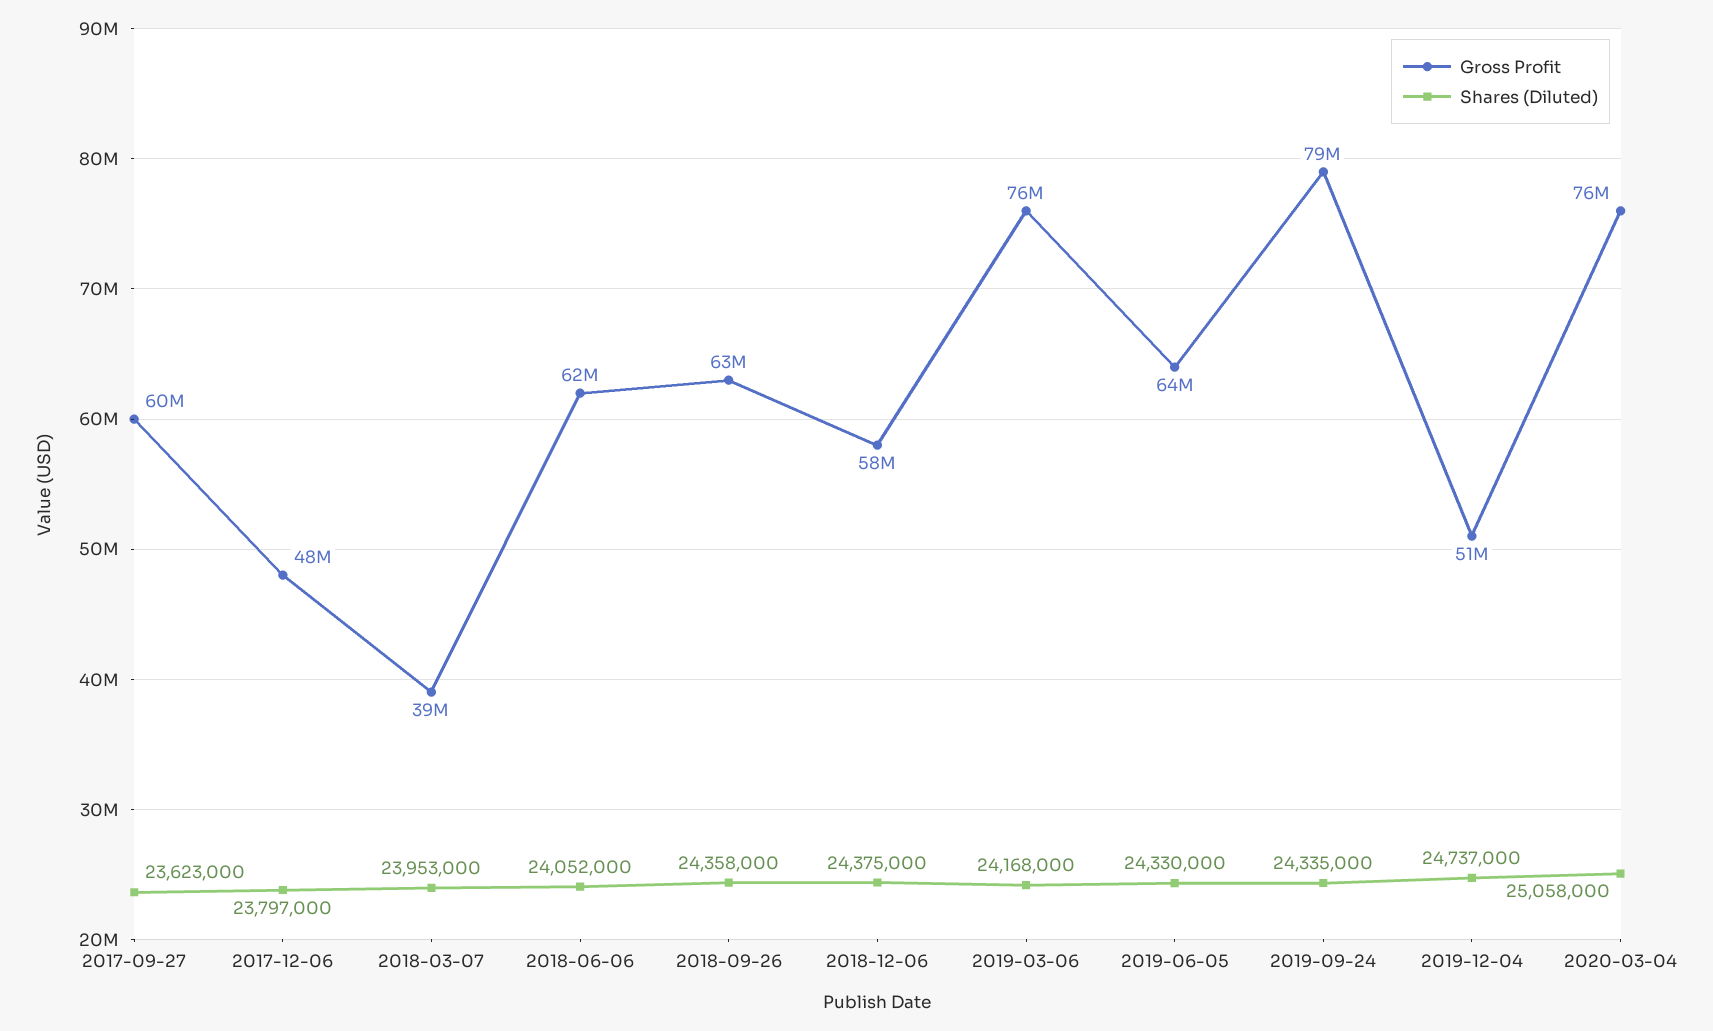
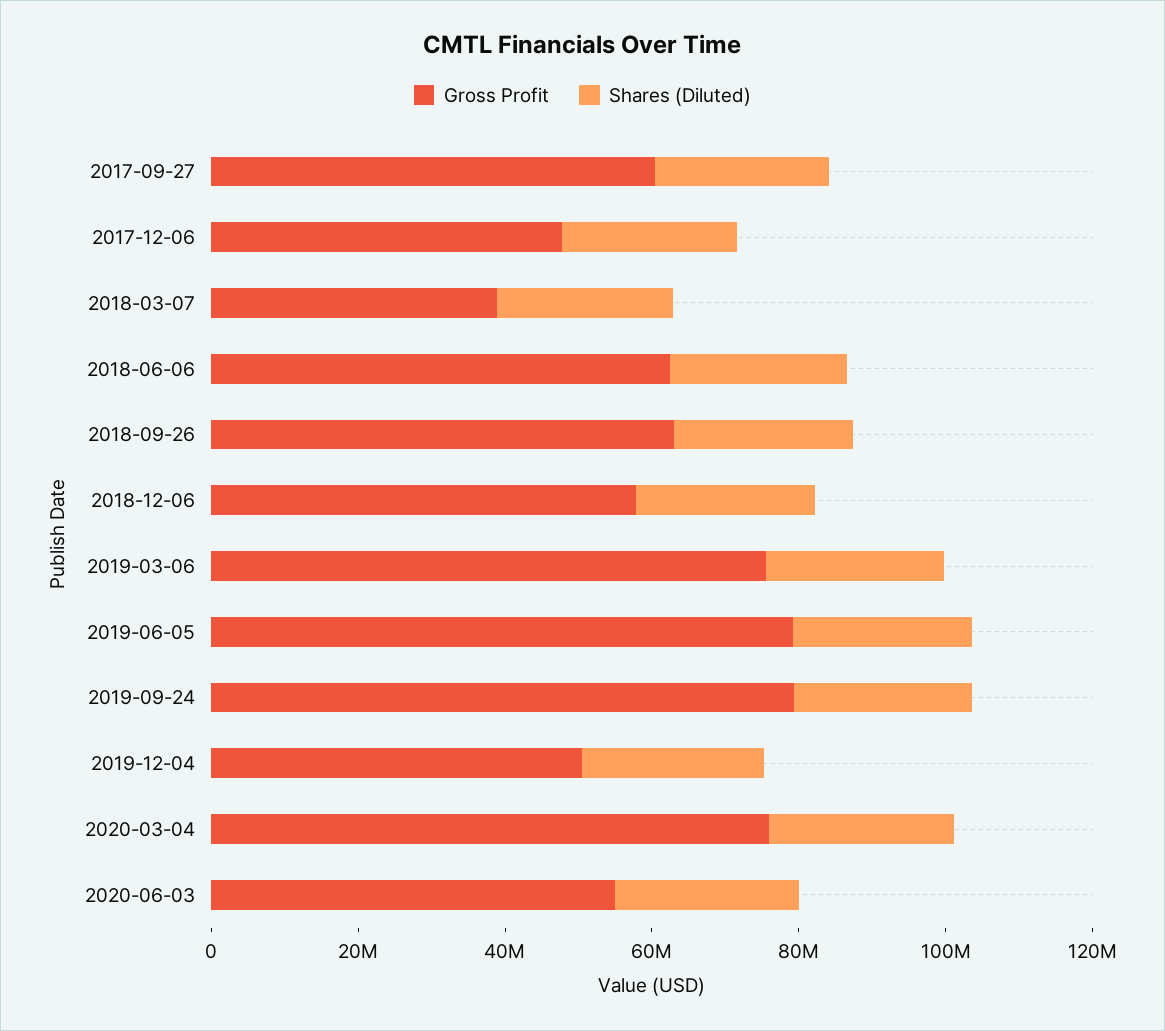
Gross Profit, 2019-06-05: 64000000 -> 80000000
Gross Profit, 2020-06-03: none -> 55000000
Shares (Diluted), 2020-06-03: none -> 25000000

